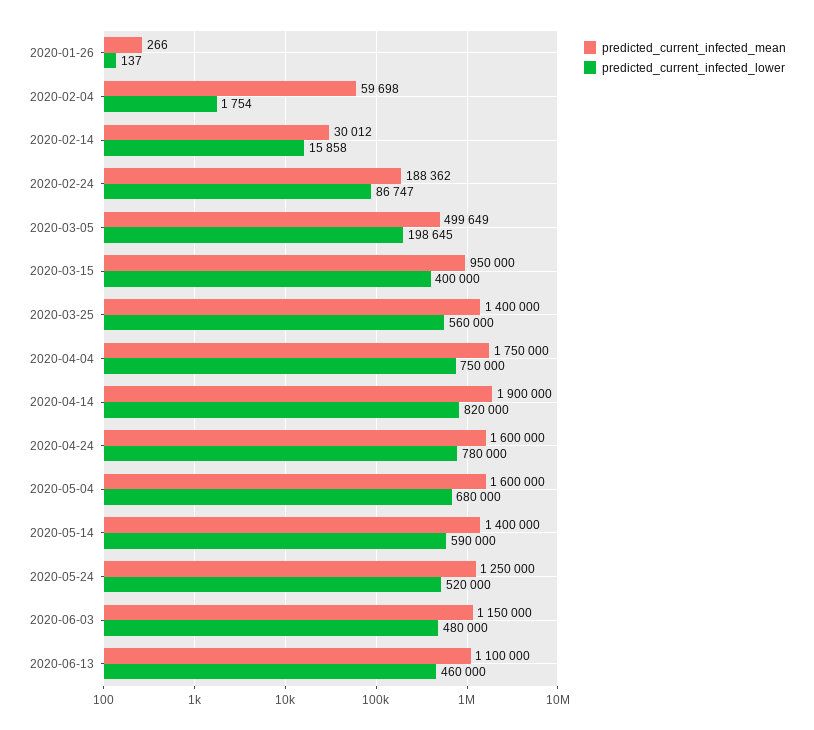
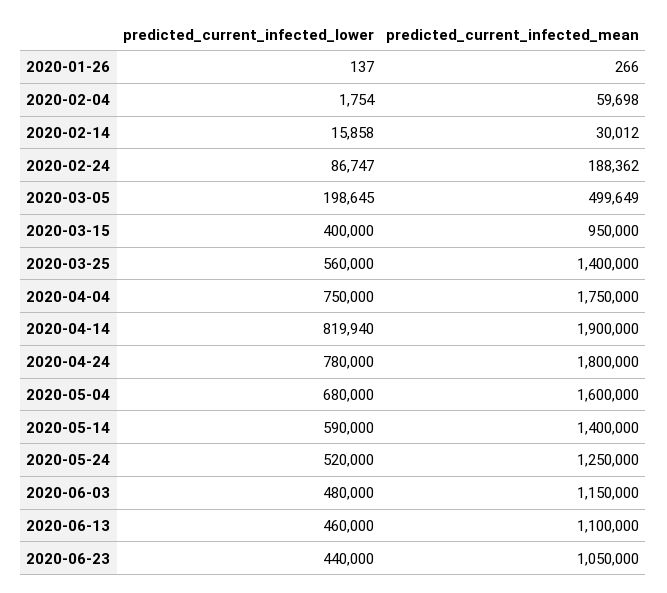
predicted_current_infected_lower, 2020-04-14: 820000 -> 819940
predicted_current_infected_mean, 2020-04-24: 1600000 -> 1800000
predicted_current_infected_lower, 2020-06-23: none -> 440000
predicted_current_infected_mean, 2020-06-23: none -> 1050000

